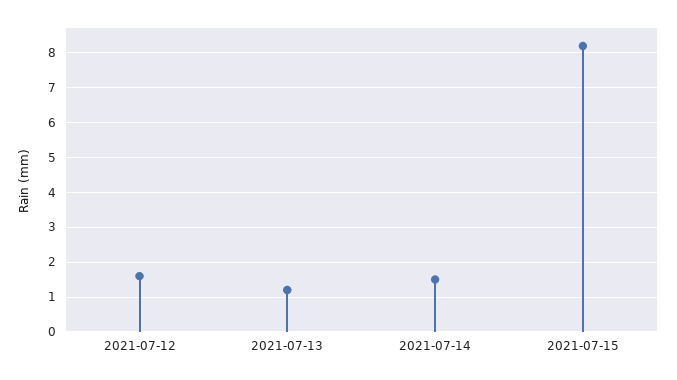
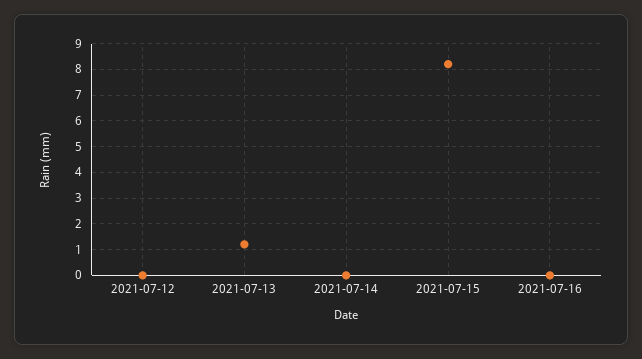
2021-07-12: 1.5 -> 0
2021-07-14: 1.5 -> 0
2021-07-16: none -> 0

